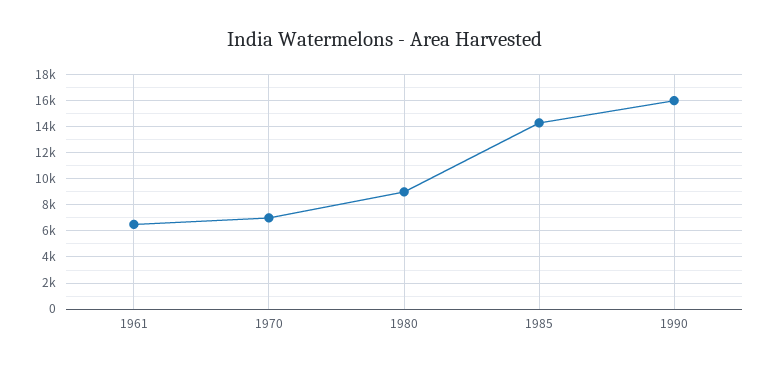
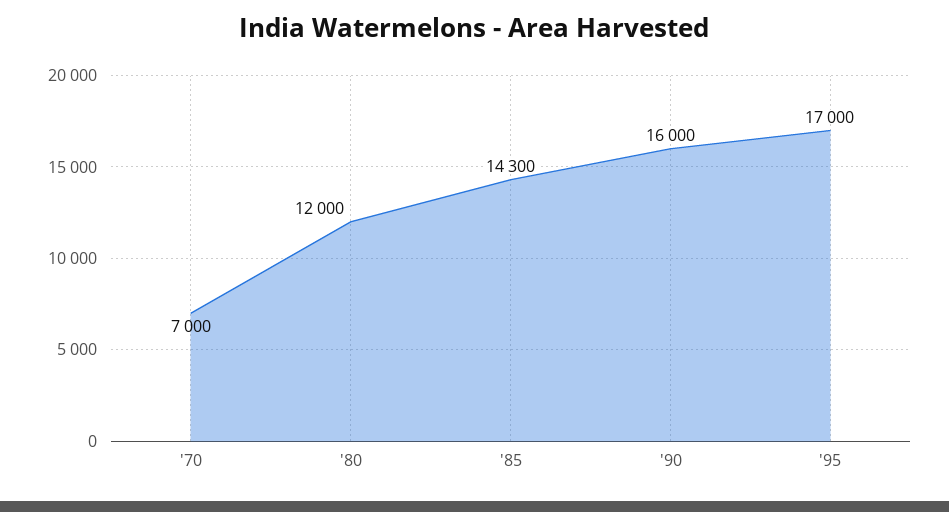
1961: 6500 -> none
1980: 9000 -> 12000
'95: none -> 17000

